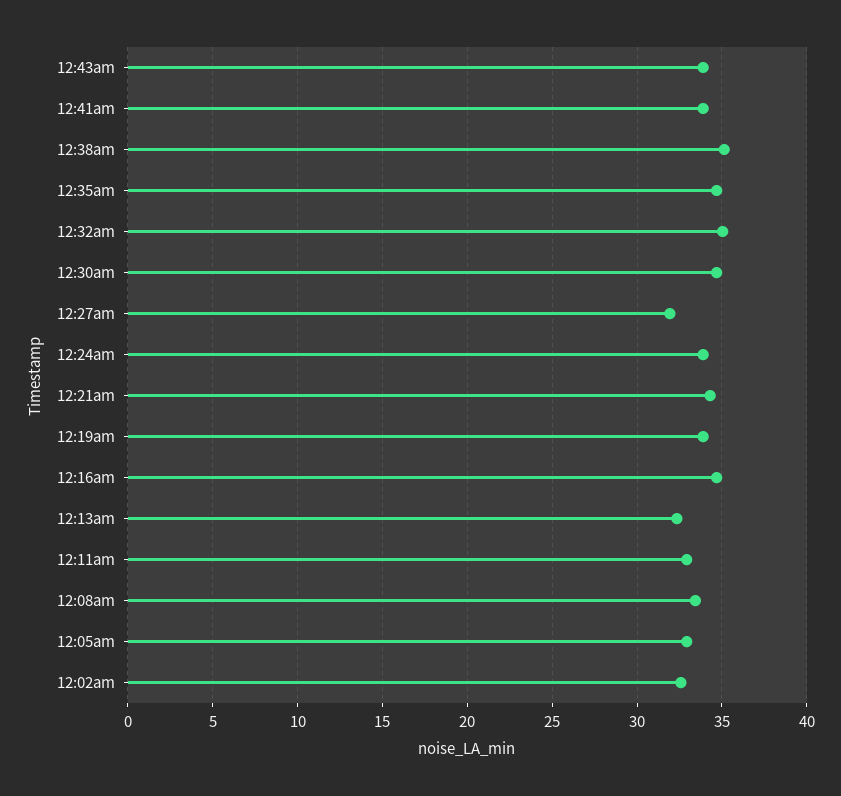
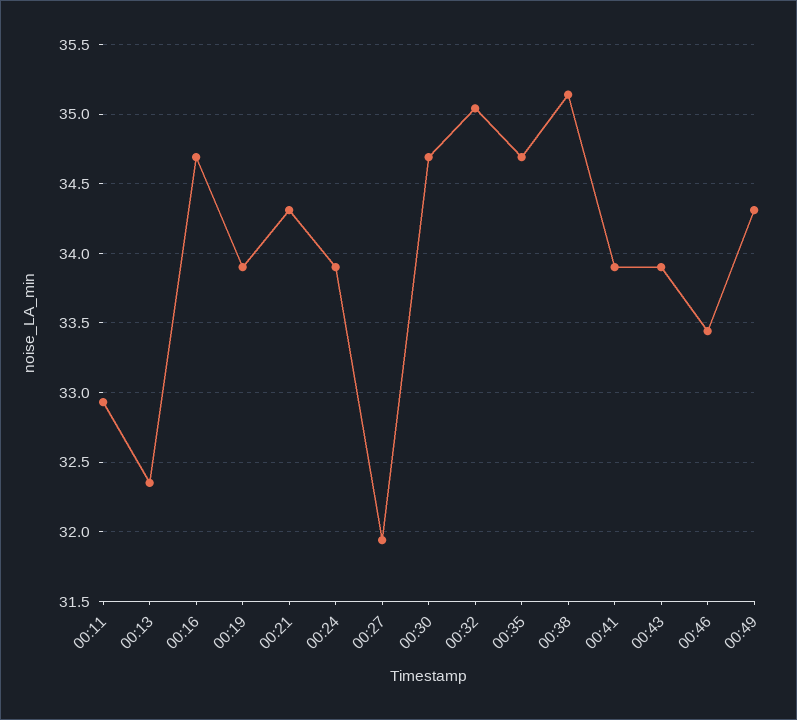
12:08am: 33.5 -> none
12:05am: 33 -> none
12:02am: 32.5 -> none
00:46: none -> 33.45
00:49: none -> 34.3

